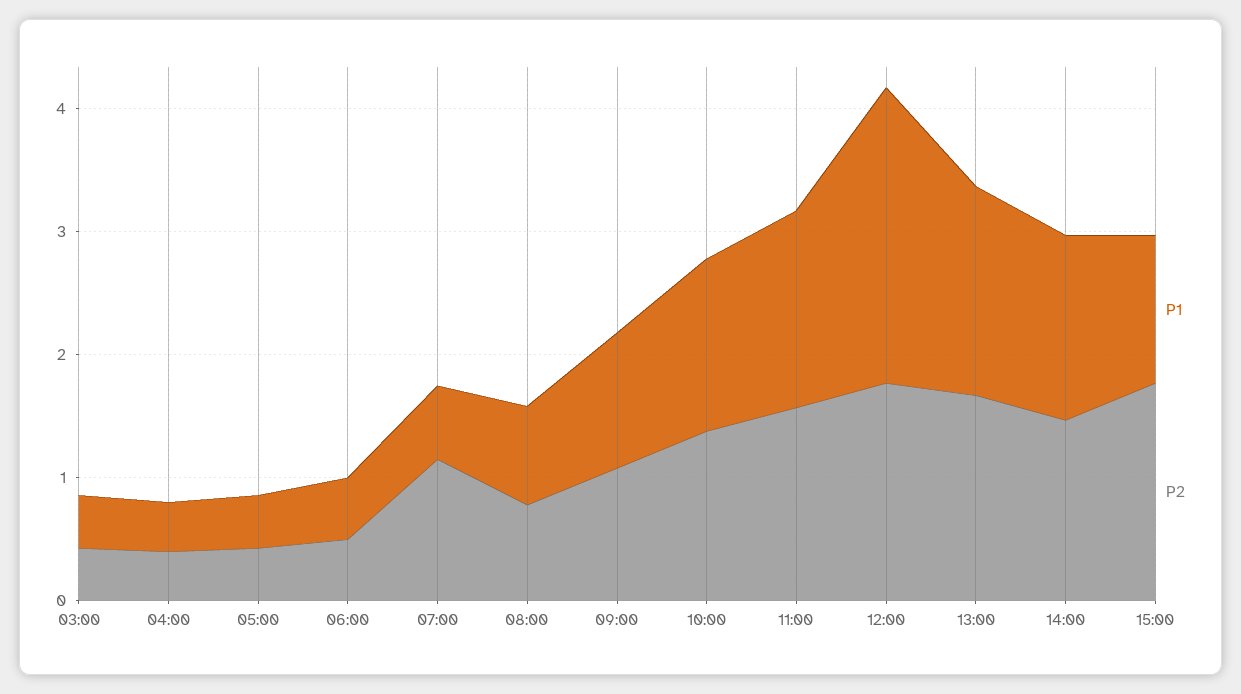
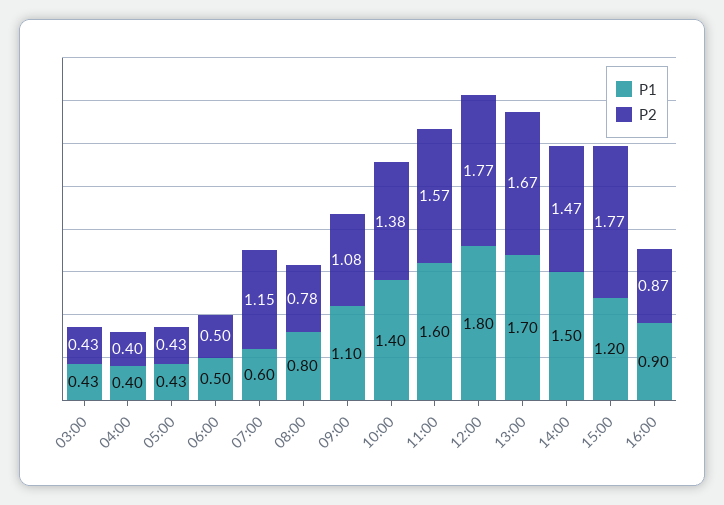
P1, 12:00: 2.4 -> 1.8
P1, 16:00: none -> 0.9
P2, 16:00: none -> 0.87

